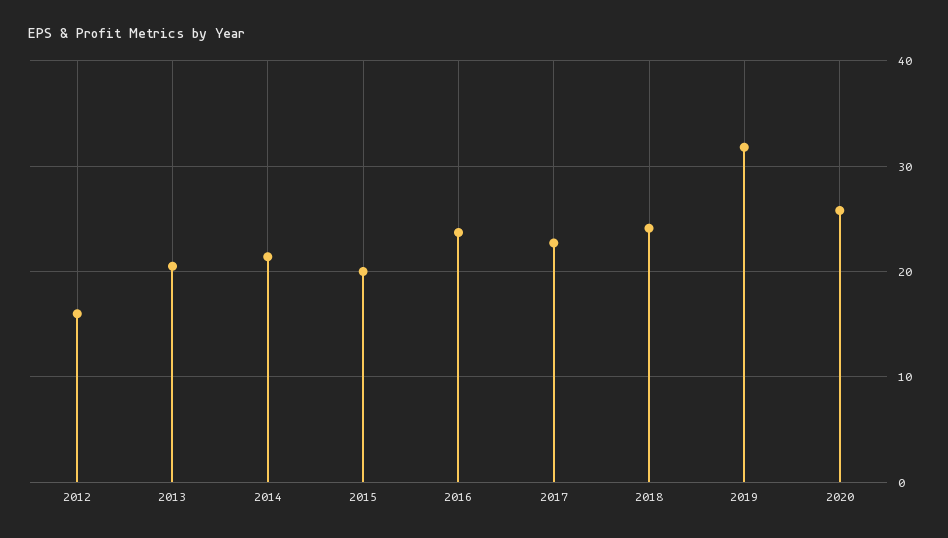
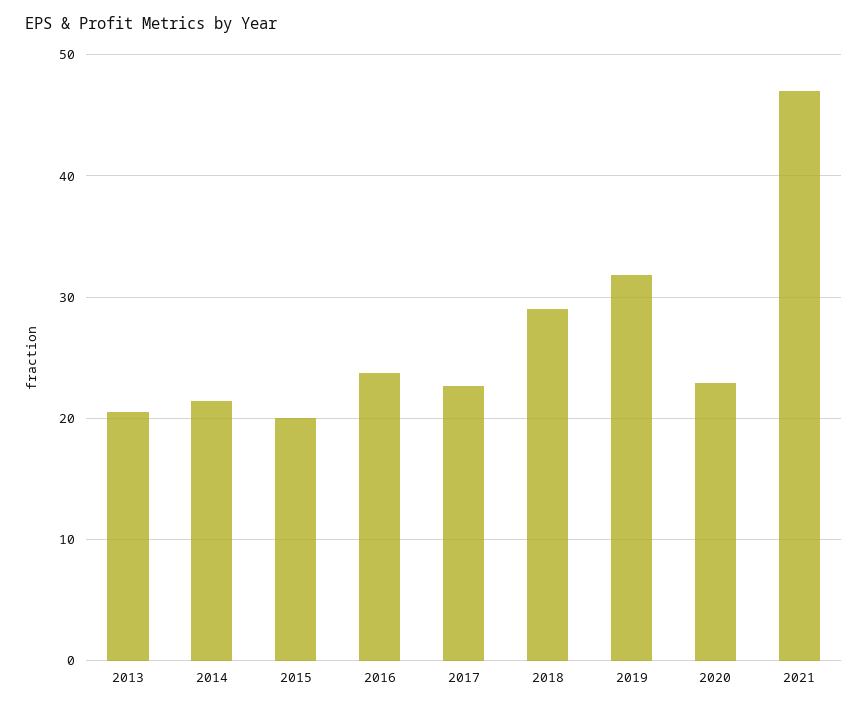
2012: 16 -> none
2018: 24 -> 29
2020: 26 -> 23
2021: none -> 47

